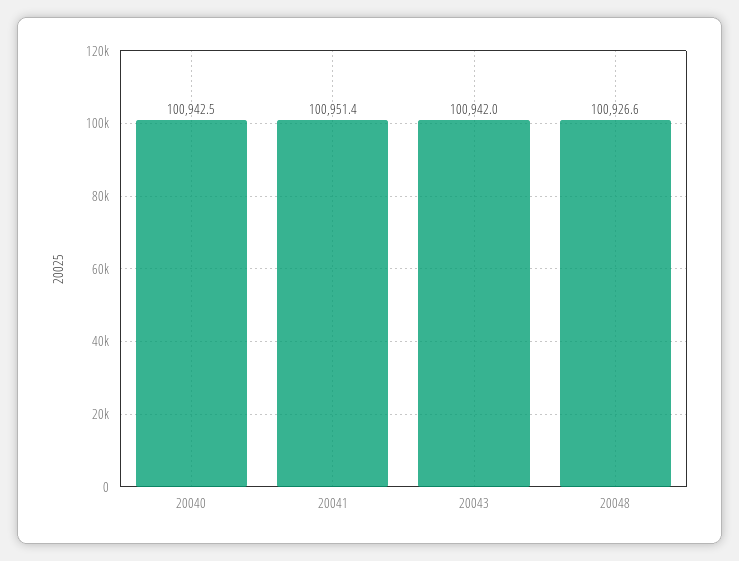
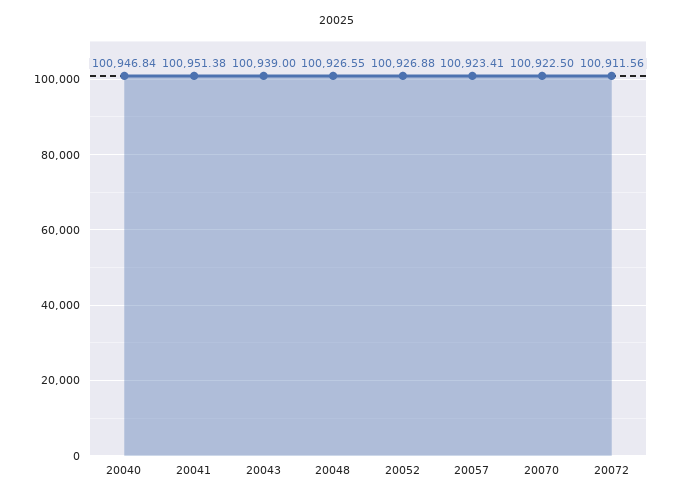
20040: 100942.5 -> 100946.84
20043: 100942 -> 100939
20052: none -> 100926.88
20057: none -> 100923.41
20070: none -> 100922.5
20072: none -> 100911.56

